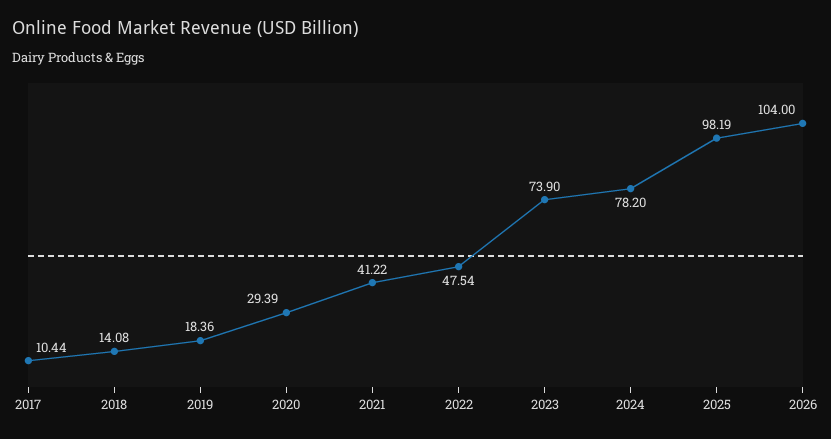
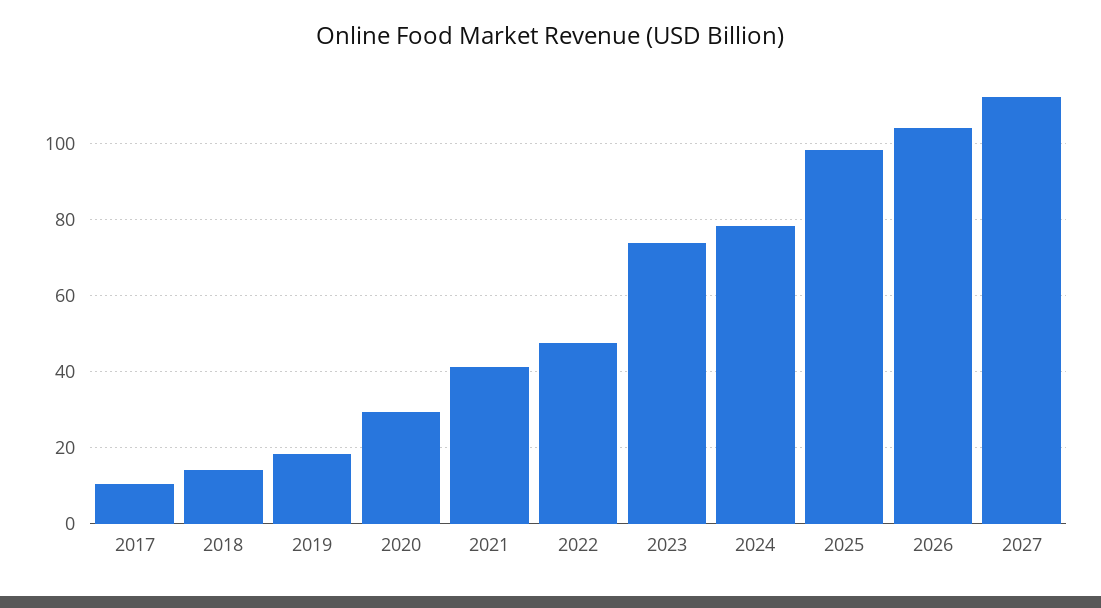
2027: none -> 112

